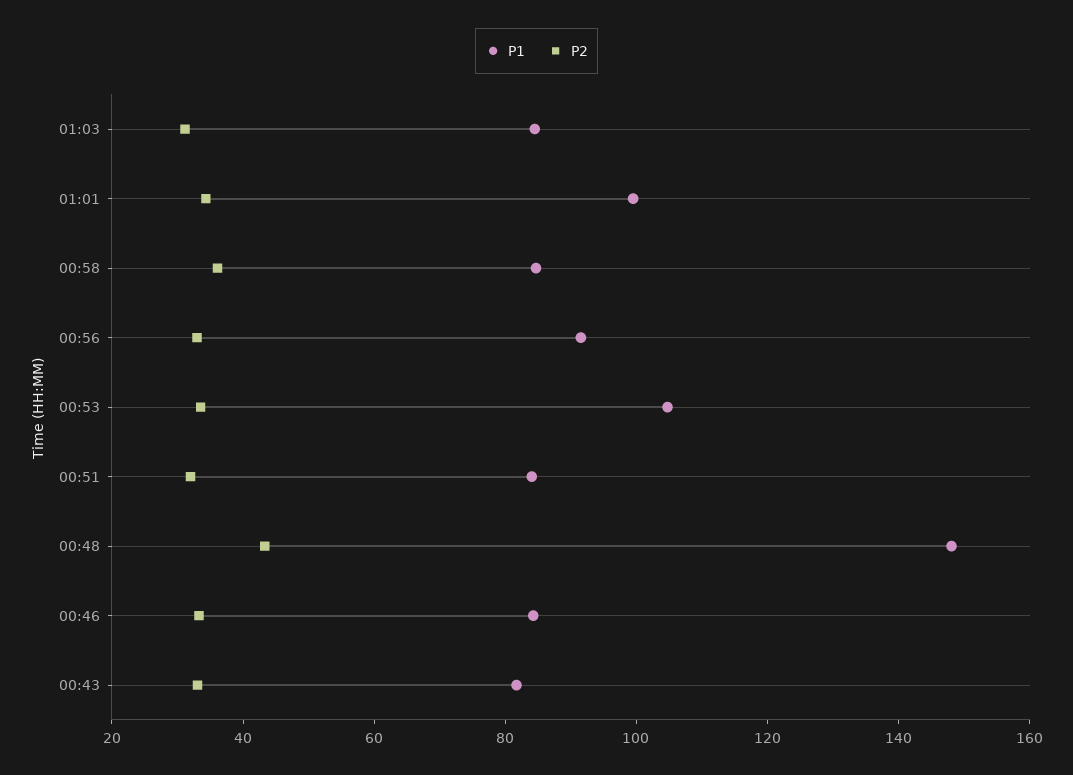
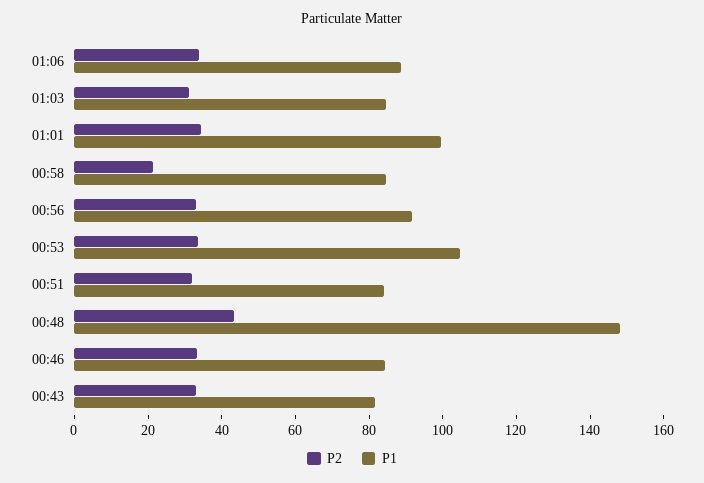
P2, 00:58: 35 -> 20
P2, 01:06: none -> 35
P1, 01:06: none -> 90

